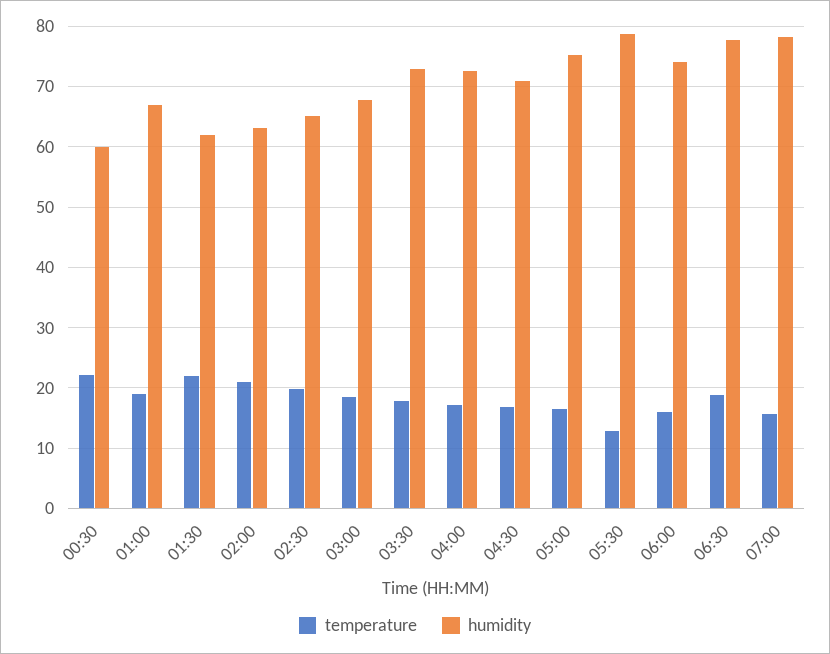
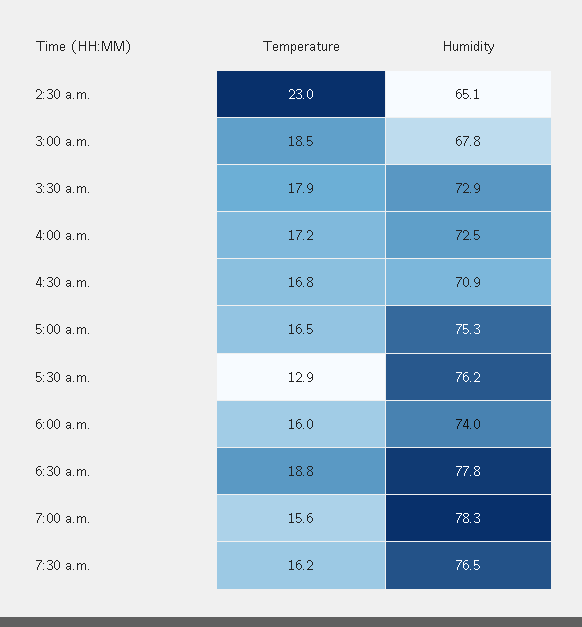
temperature, 00:30: 22 -> none
humidity, 00:30: 60 -> none
temperature, 01:00: 19 -> none
humidity, 01:00: 67 -> none
temperature, 01:30: 22 -> none
humidity, 01:30: 62 -> none
temperature, 02:00: 21 -> none
humidity, 02:00: 63 -> none
temperature, 02:30: 20 -> 23
humidity, 05:30: 79 -> 76.2
temperature, 7:30 a.m.: none -> 16.2
humidity, 7:30 a.m.: none -> 76.5

